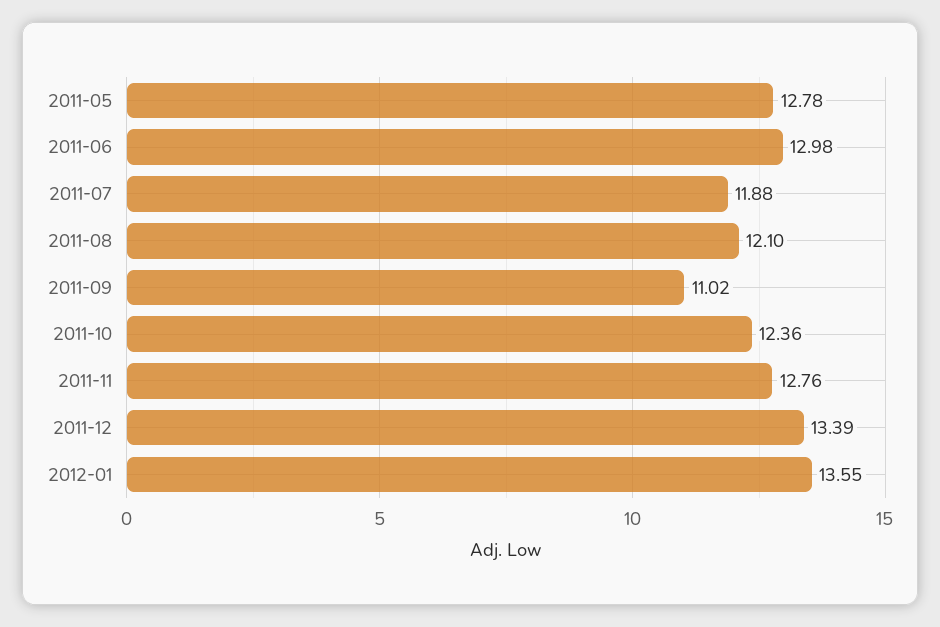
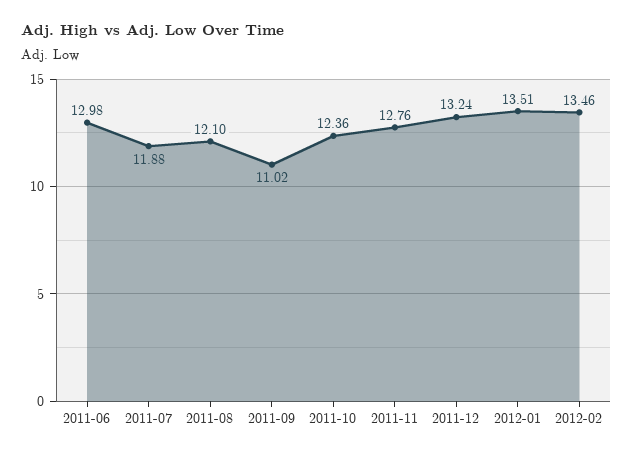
2011-05: 12.78 -> none
2011-12: 13.39 -> 13.24
2012-01: 13.55 -> 13.51
2012-02: none -> 13.46

